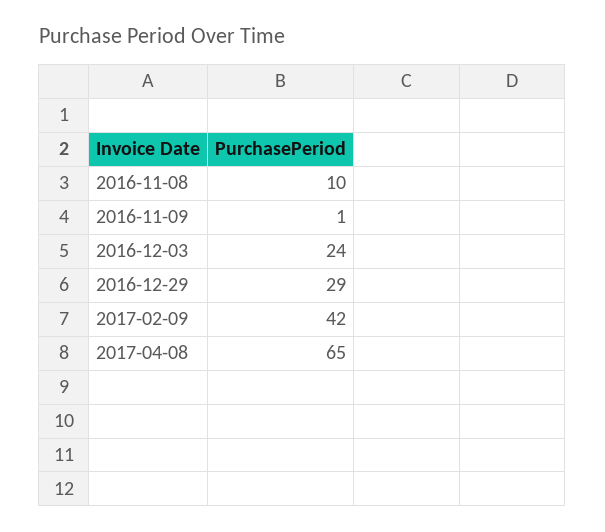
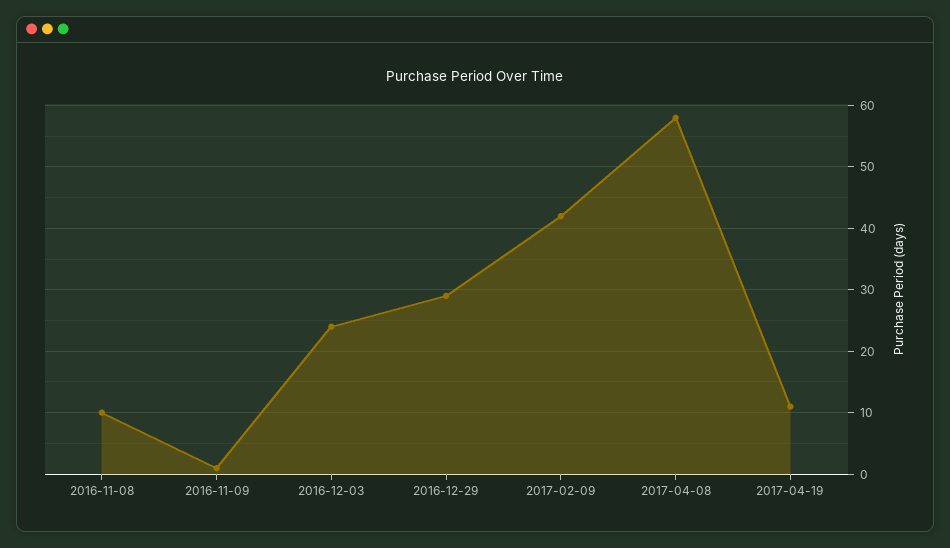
2017-04-08: 65 -> 58
2017-04-19: none -> 11

